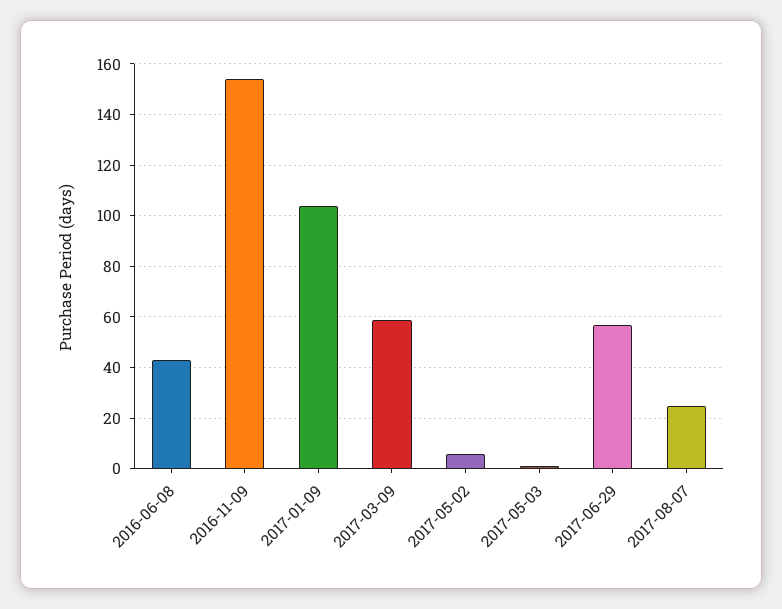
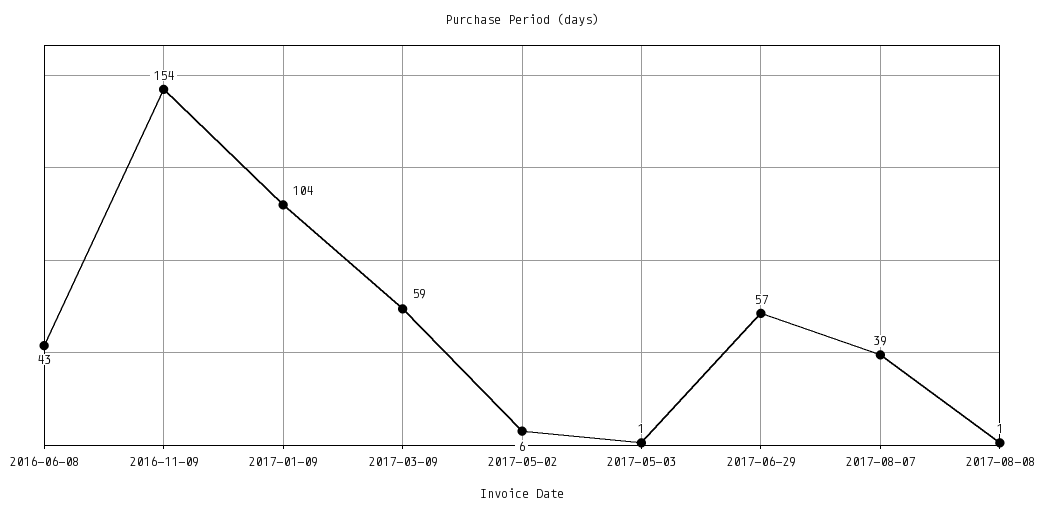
2017-08-07: 25 -> 39
2017-08-08: none -> 1

